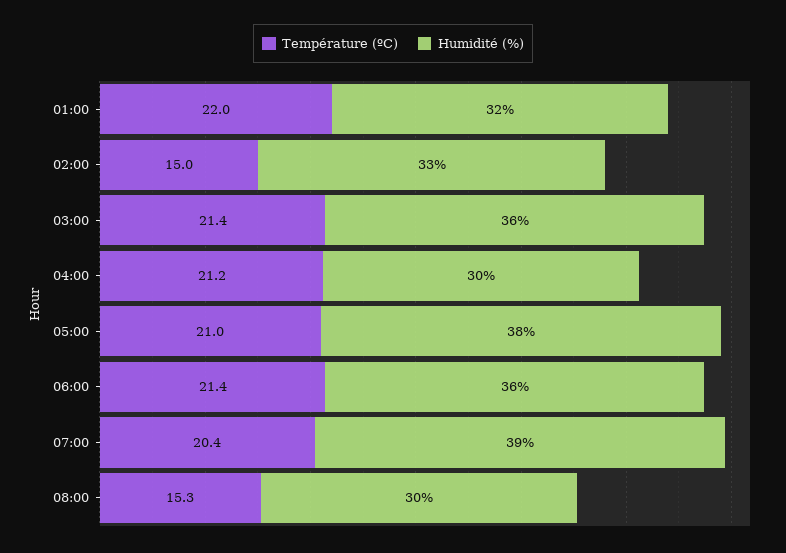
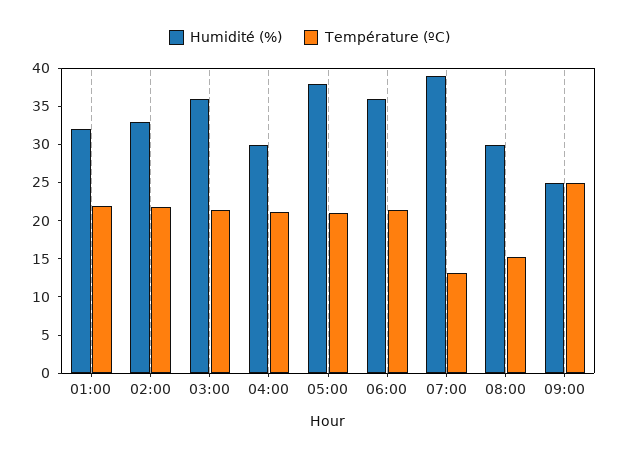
Température (ºC), 02:00: 15 -> 22.5
Température (ºC), 07:00: 20.4 -> 12.5
Humidité (%), 09:00: none -> 25
Température (ºC), 09:00: none -> 25

